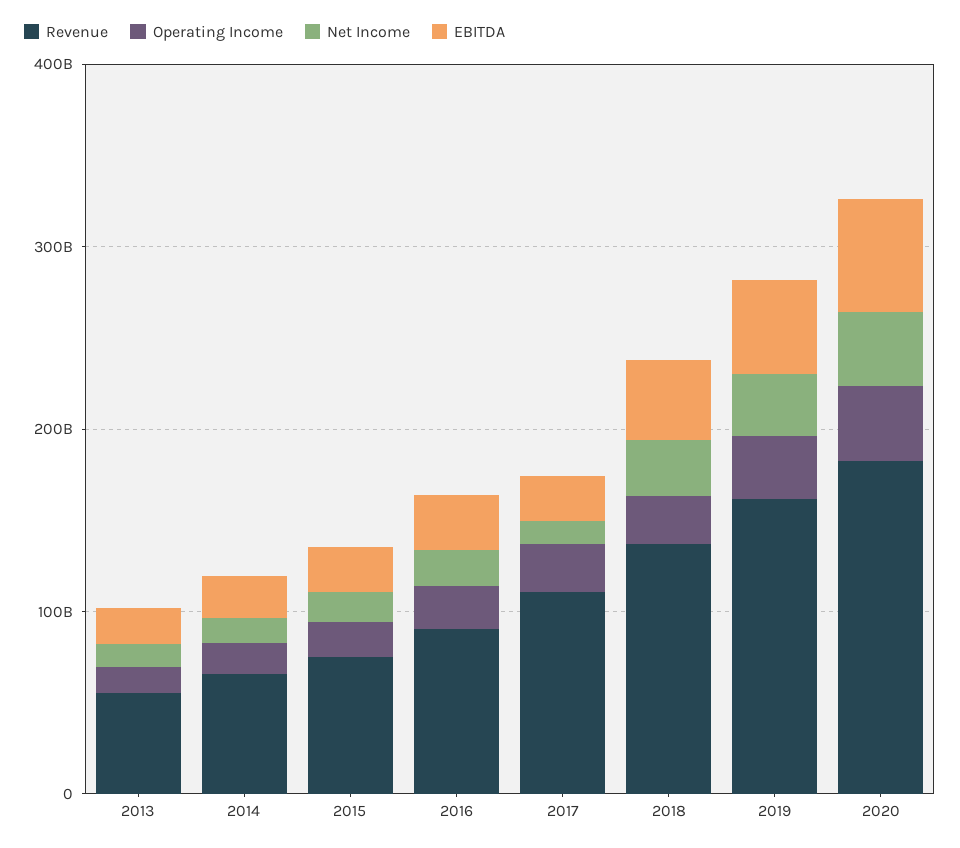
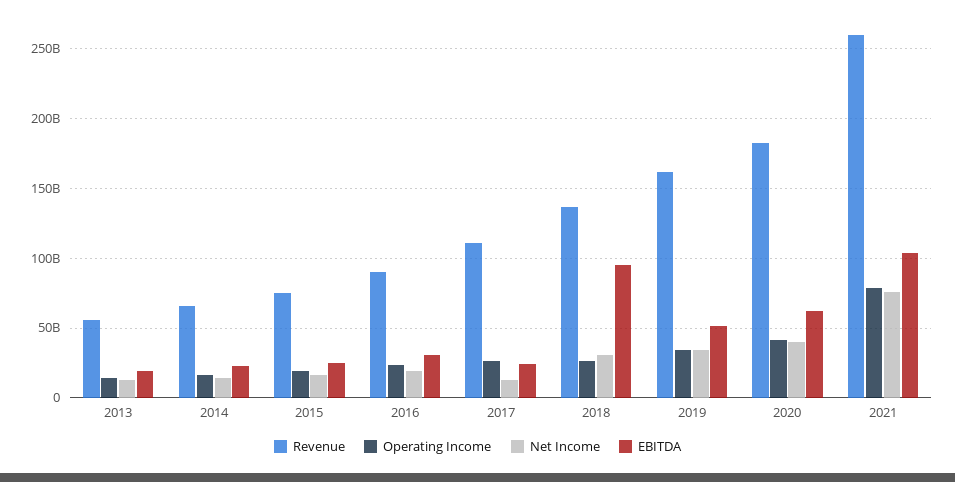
EBITDA, 2018: 40000000000 -> 95000000000
Revenue, 2021: none -> 260000000000
Operating Income, 2021: none -> 80000000000
Net Income, 2021: none -> 75000000000
EBITDA, 2021: none -> 105000000000

